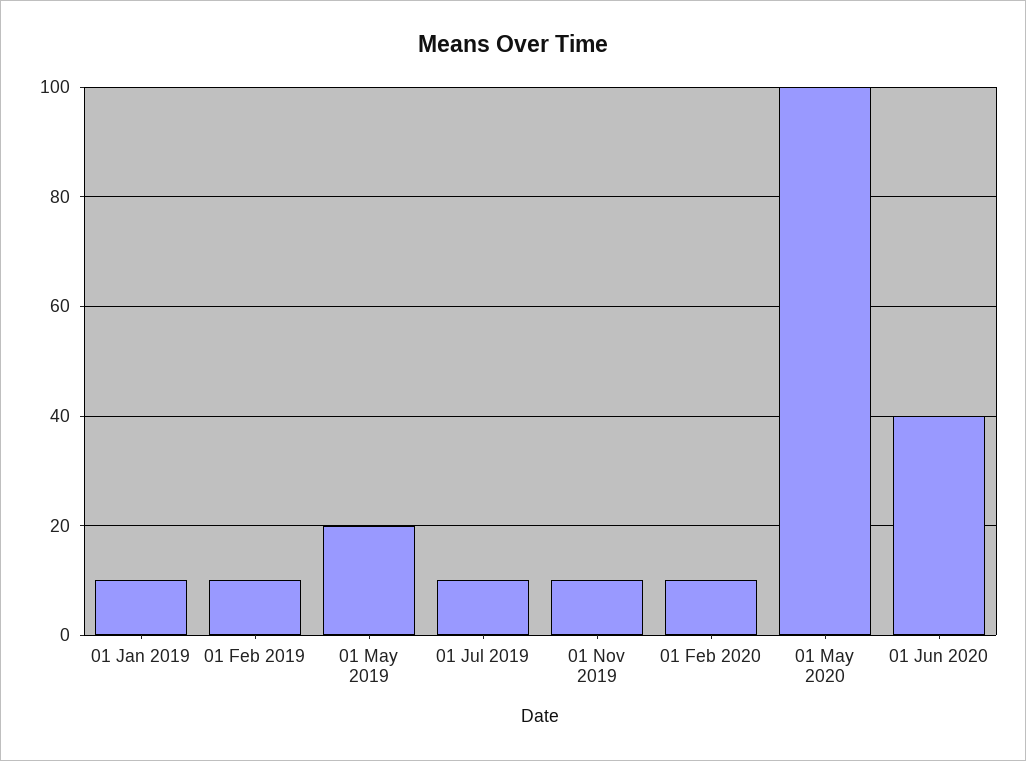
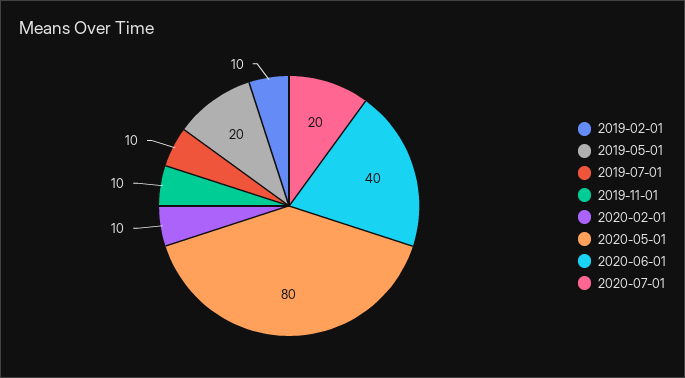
01 Jan 2019: 10 -> none
01 May 2020: 100 -> 80
2020-07-01: none -> 20

